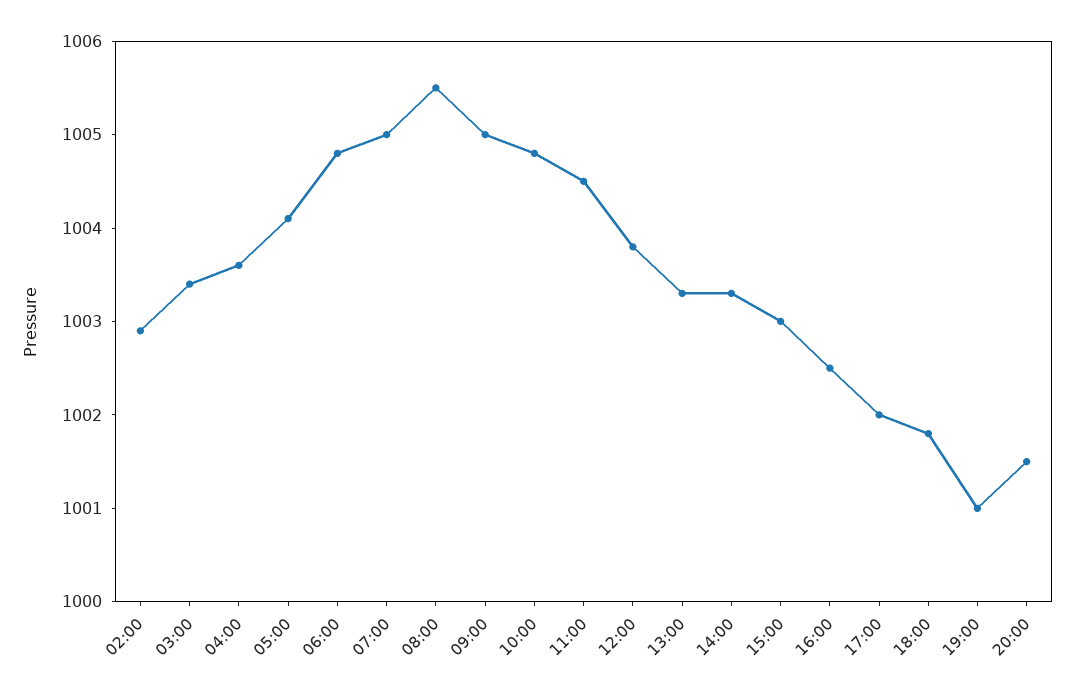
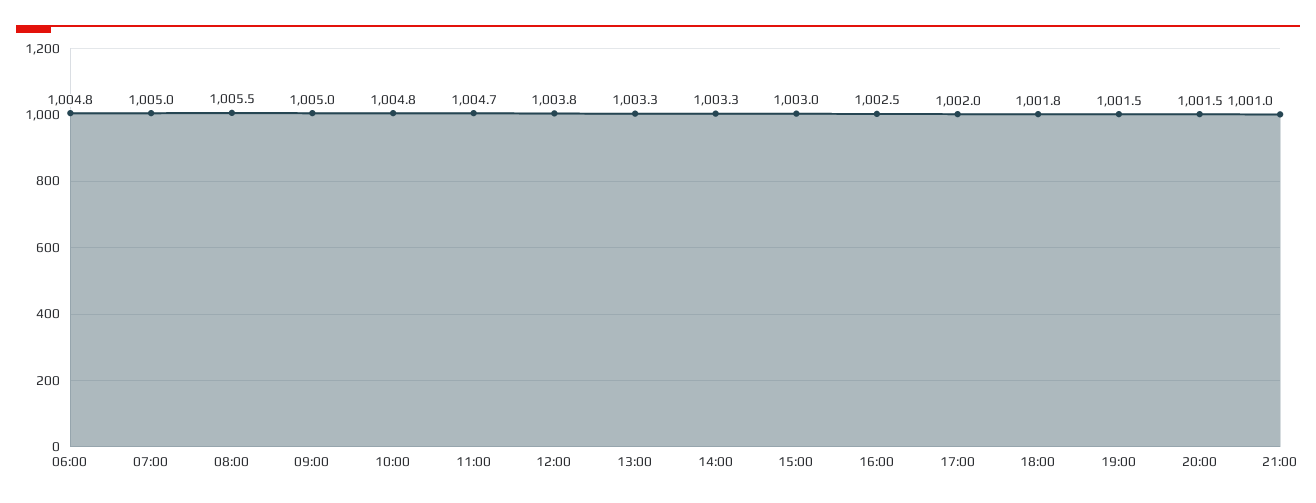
02:00: 1002.9 -> none
03:00: 1003.4 -> none
04:00: 1003.6 -> none
05:00: 1004.1 -> none
11:00: 1004.5 -> 1004.7
19:00: 1001 -> 1001.5
21:00: none -> 1001

